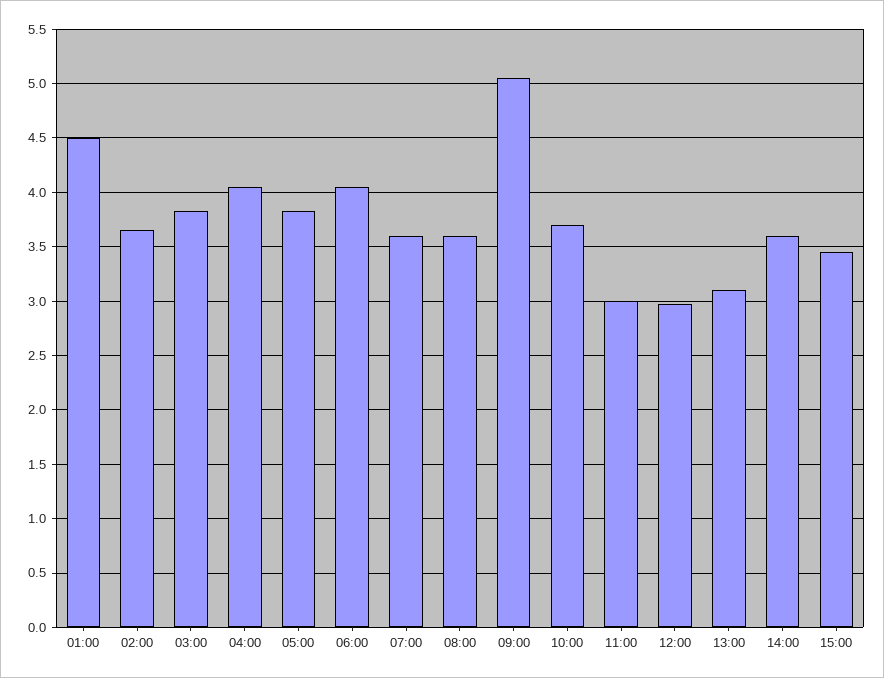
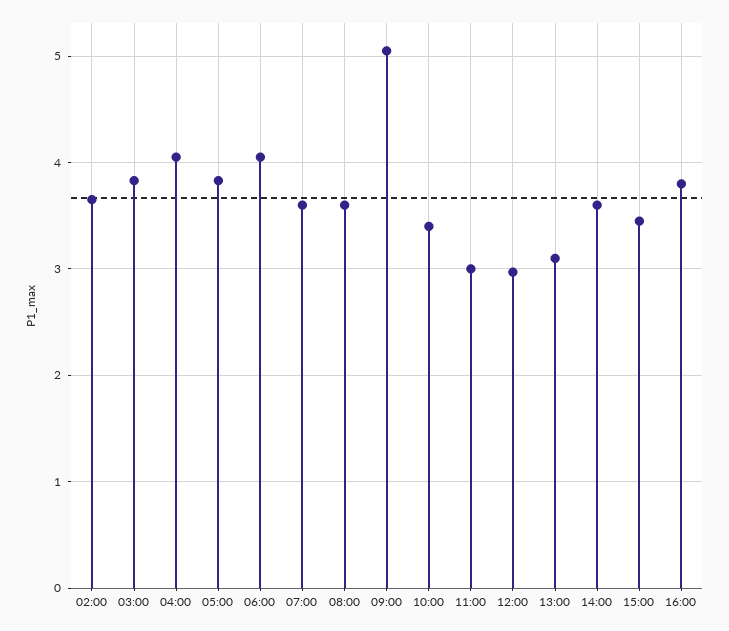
01:00: 4.5 -> none
10:00: 3.7 -> 3.4
16:00: none -> 3.8

